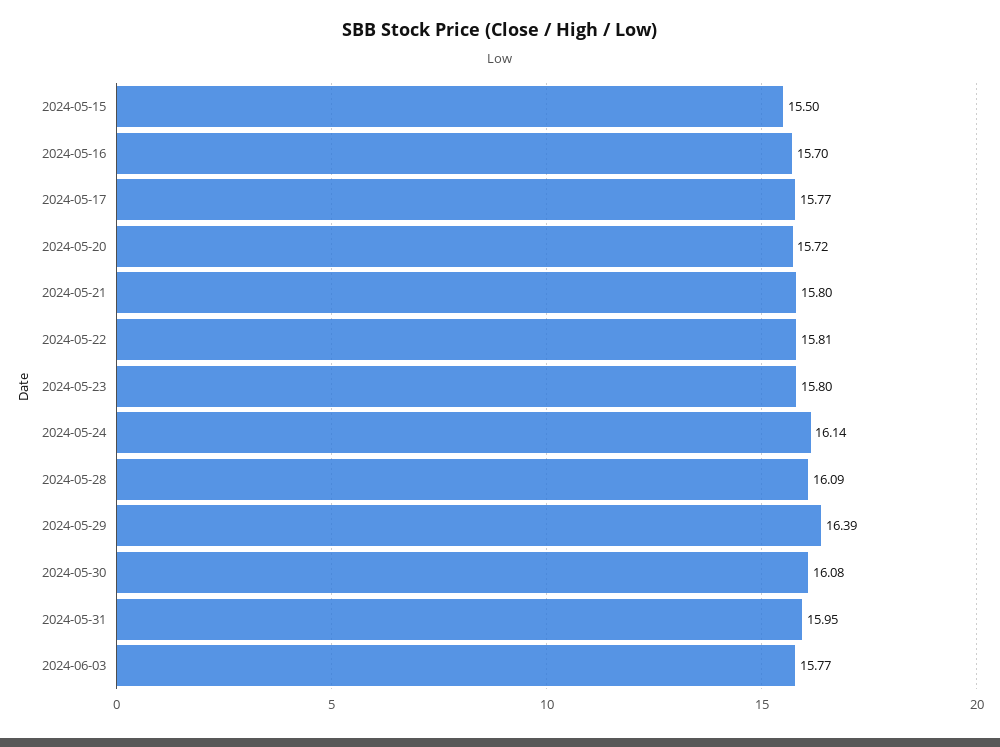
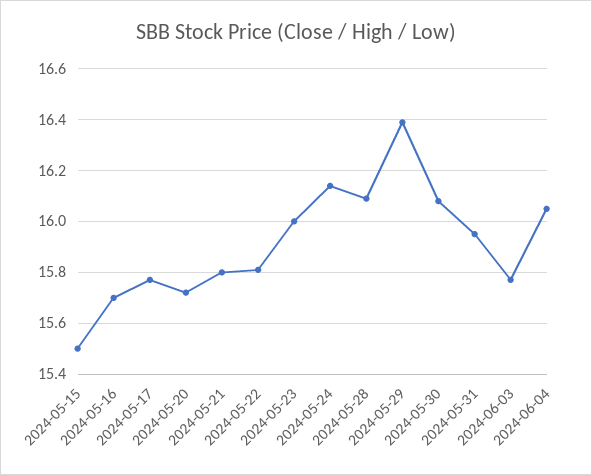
2024-05-23: 15.8 -> 16
2024-06-04: none -> 16.05

